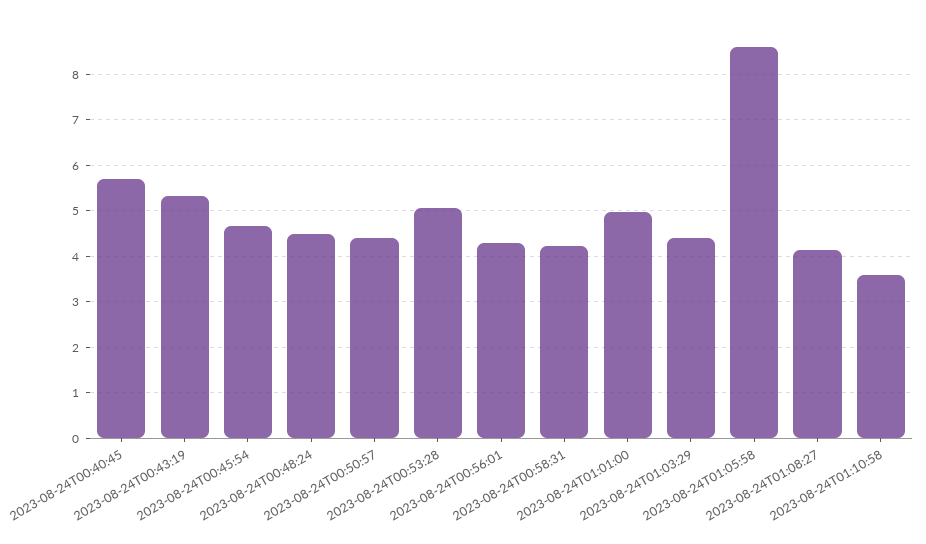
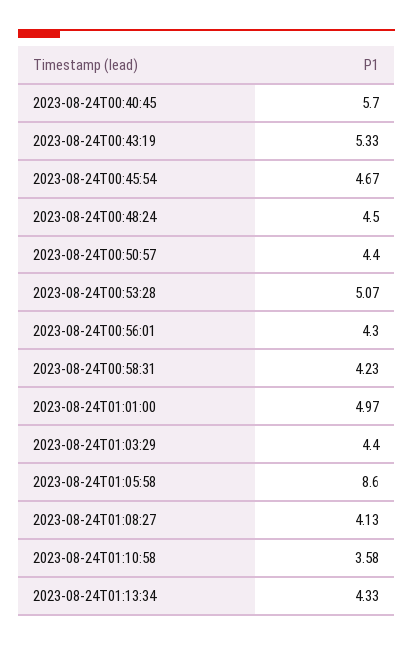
2023-08-24T01:13:34: none -> 4.33

